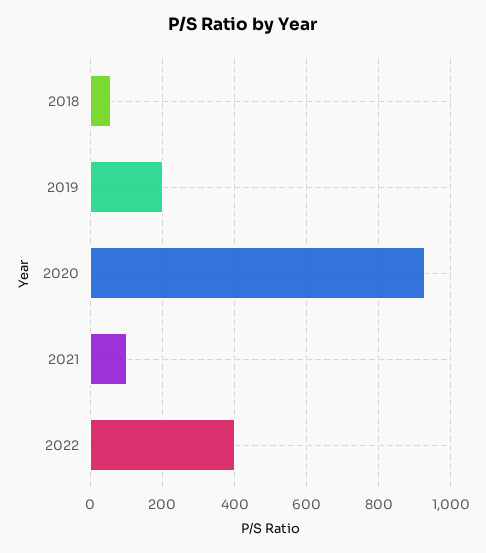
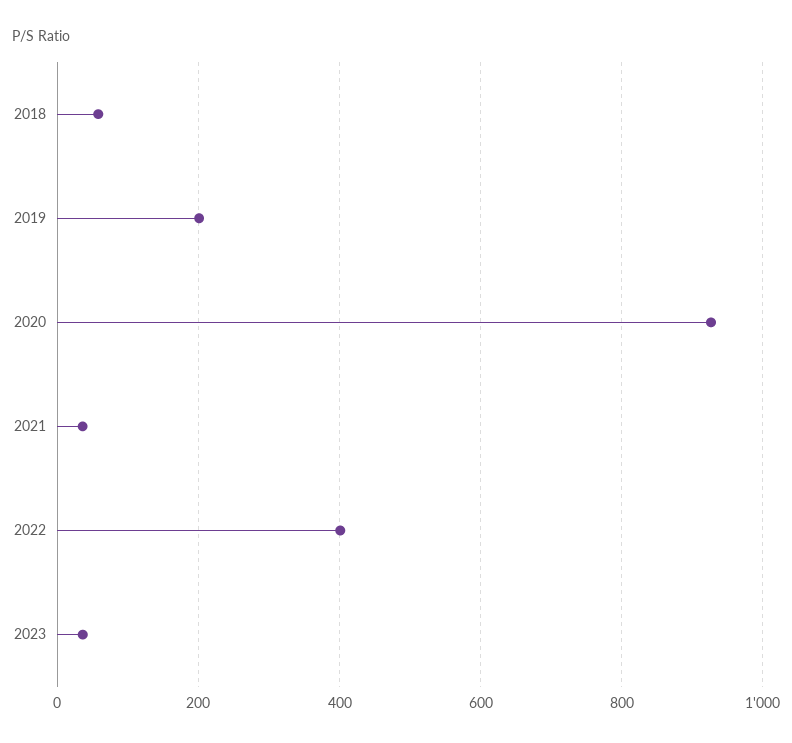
2021: 100 -> 40
2023: none -> 40

